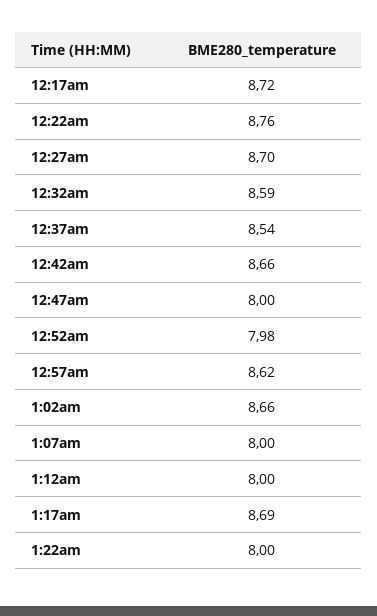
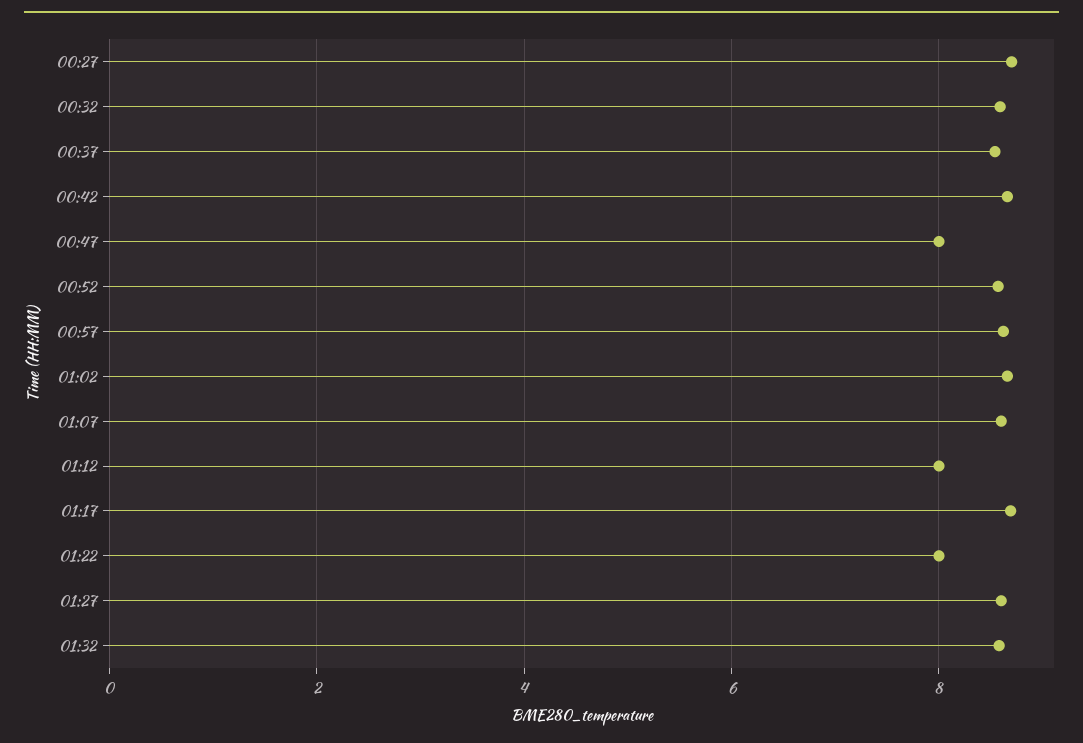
12:17am: 8.72 -> none
12:22am: 8.76 -> none
12:52am: 7.98 -> 8.6
1:07am: 8 -> 8.6
01:27: none -> 8.6
01:32: none -> 8.6

